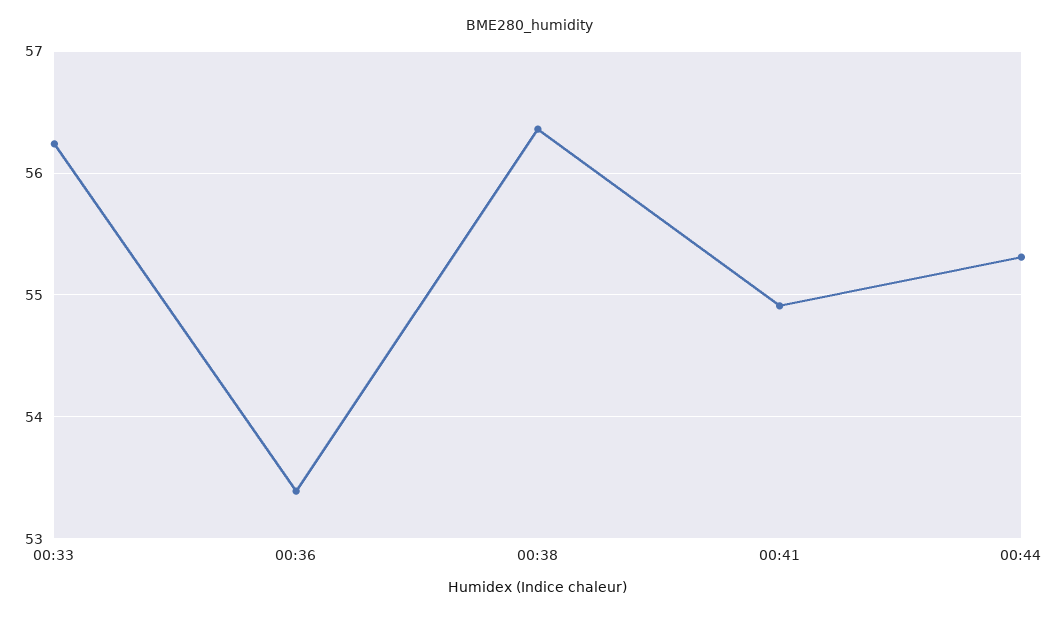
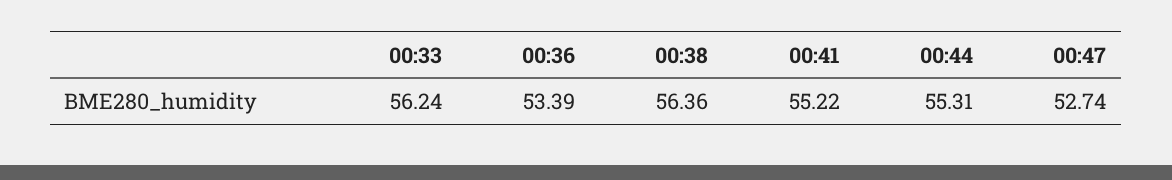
00:41: 54.9 -> 55.22
00:47: none -> 52.74

